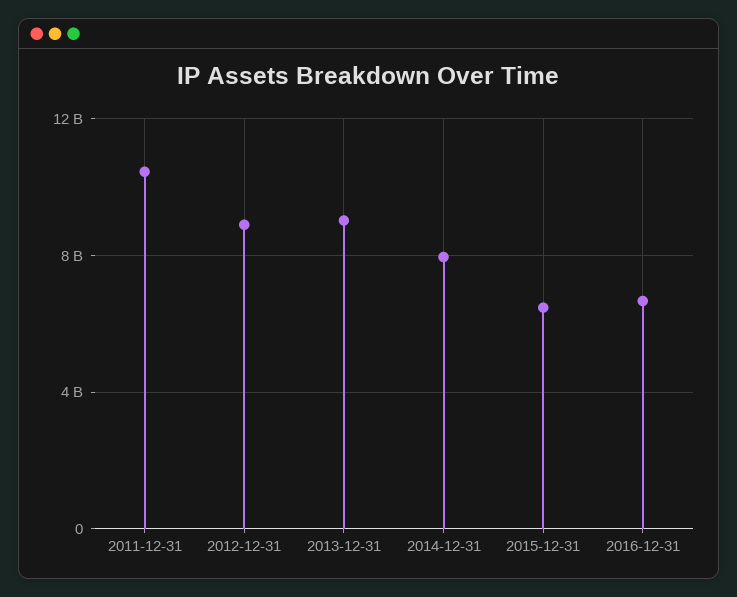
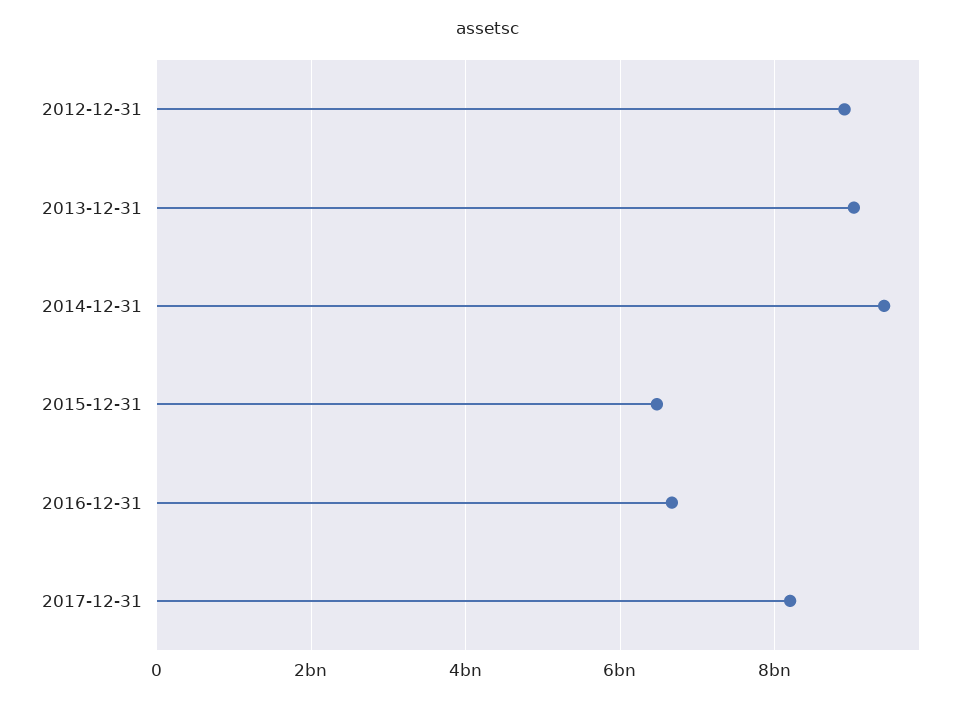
2011-12-31: 10500000000 -> none
2014-12-31: 8000000000 -> 9400000000
2017-12-31: none -> 8200000000

